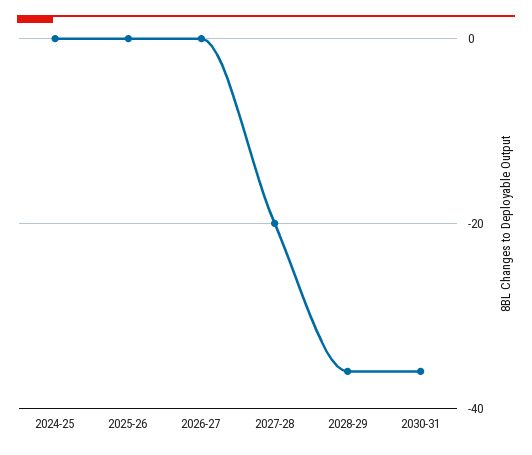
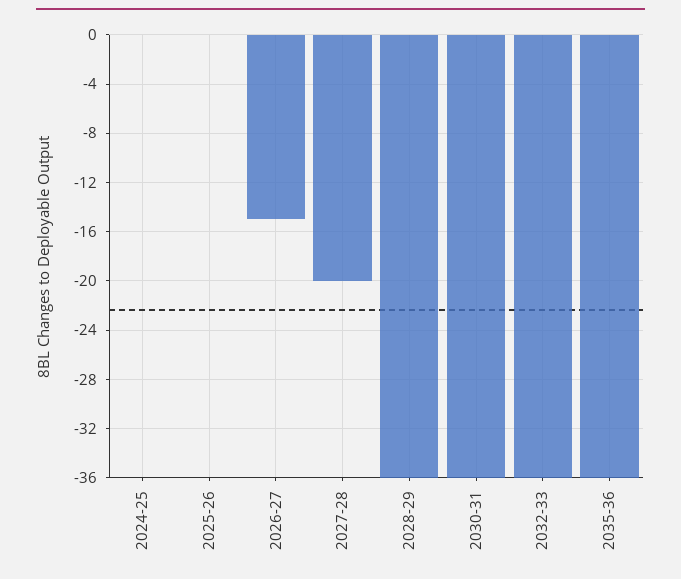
2026-27: 0 -> -15
2032-33: none -> -36
2035-36: none -> -36

